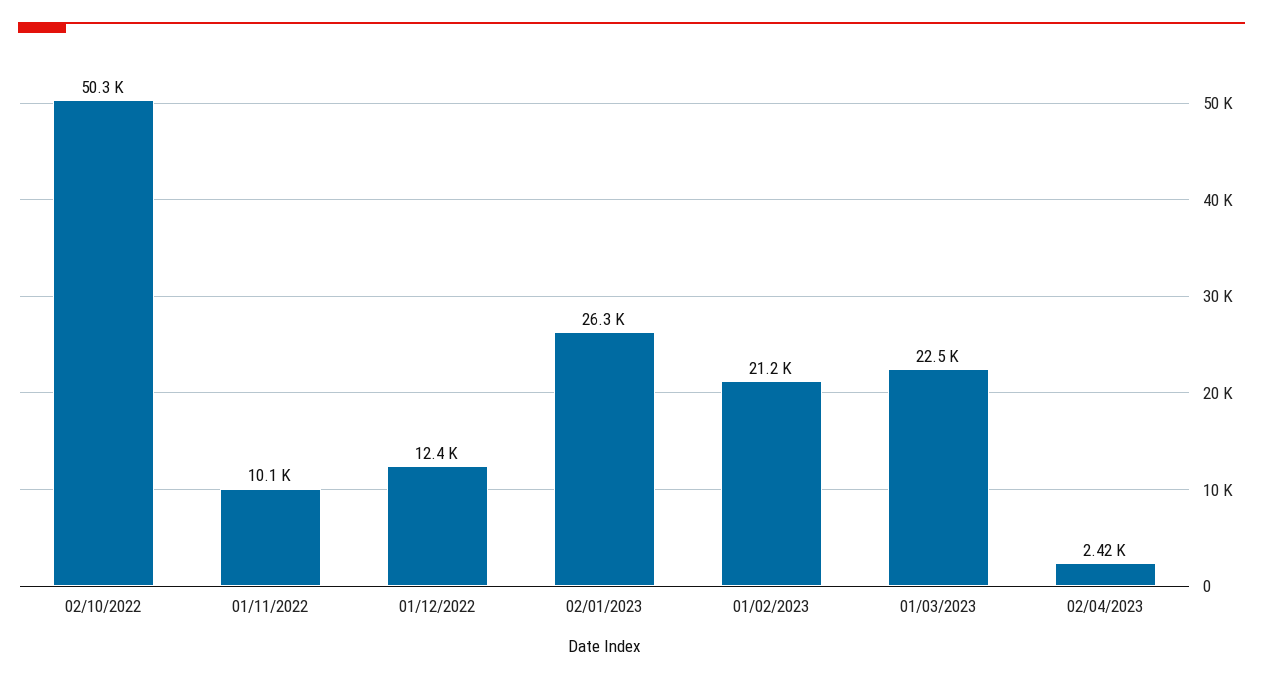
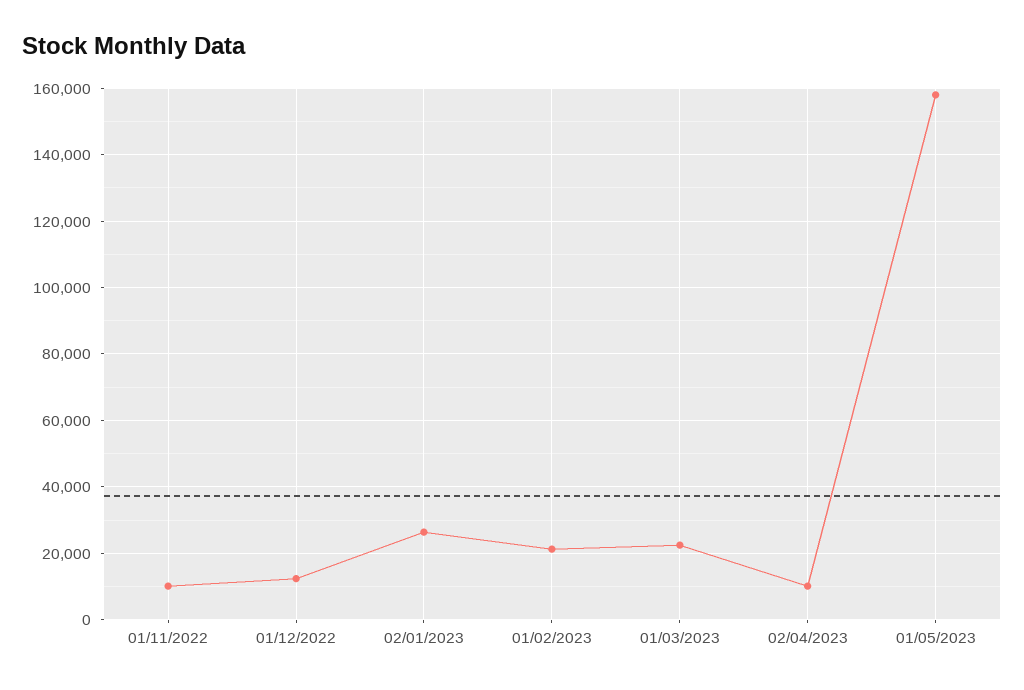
02/10/2022: 50300 -> none
02/04/2023: 2420 -> 10000
01/05/2023: none -> 158000

